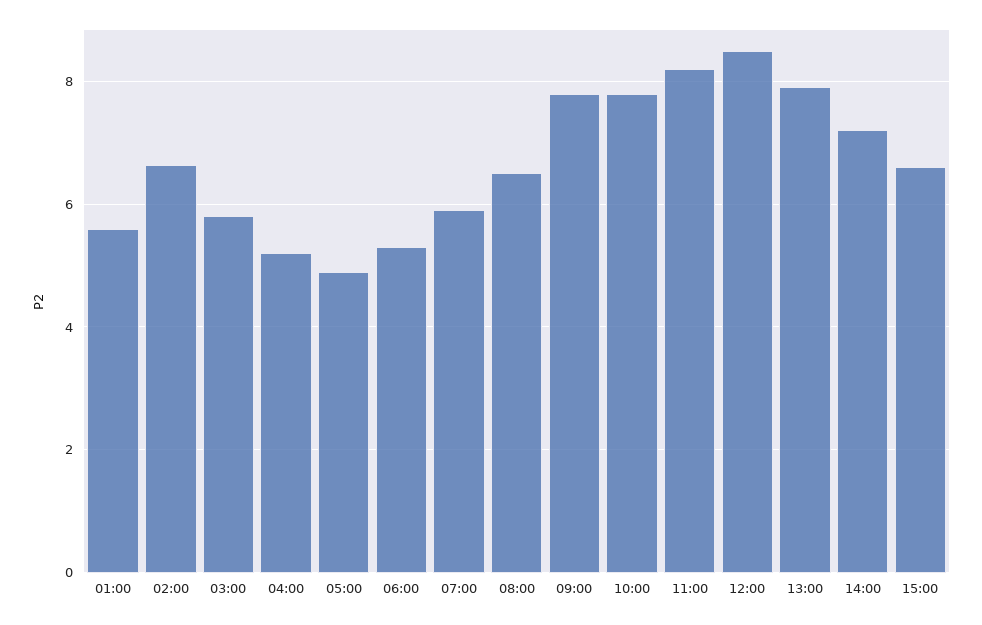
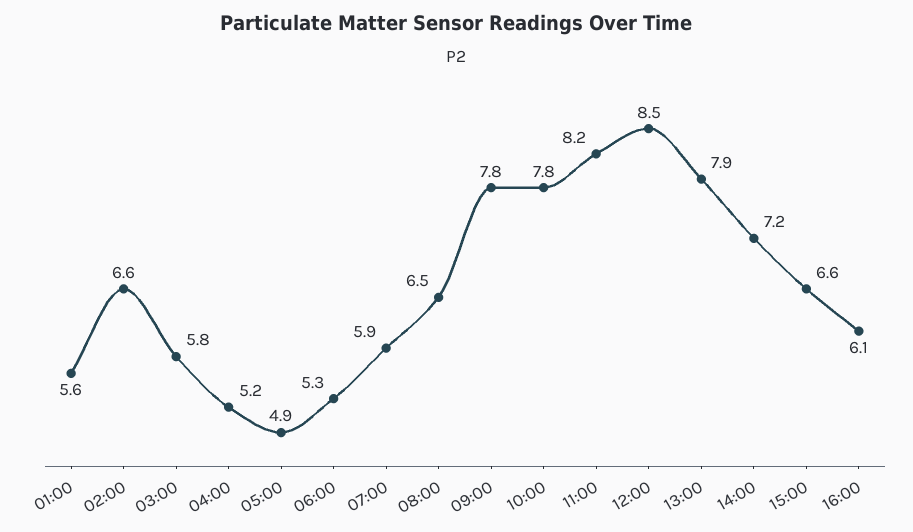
16:00: none -> 6.1

